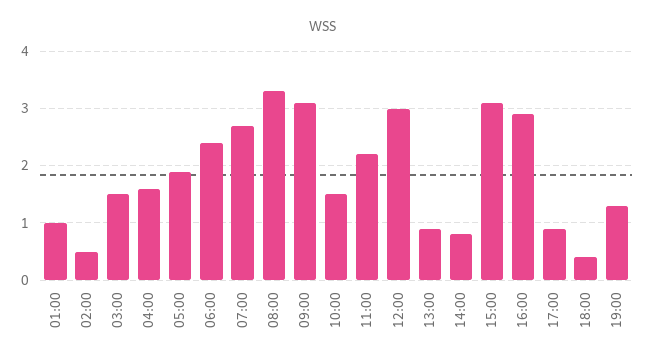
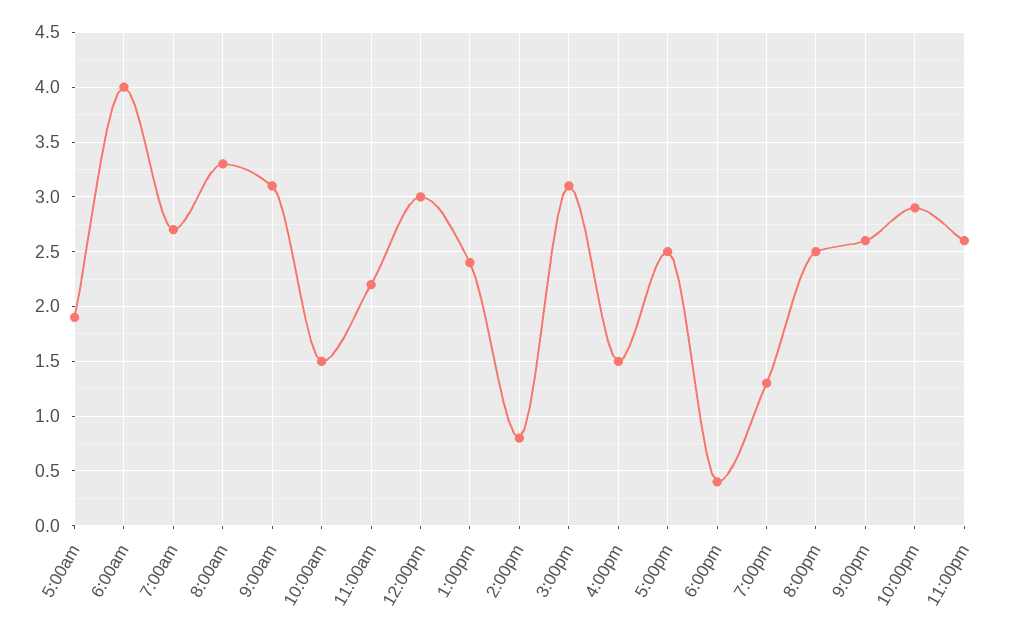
01:00: 1 -> none
02:00: 0.5 -> none
03:00: 1.5 -> none
04:00: 1.5 -> none
06:00: 2.5 -> 4
13:00: 1 -> 2.4
16:00: 3 -> 1.5
17:00: 1 -> 2.5
8:00pm: none -> 2.5
9:00pm: none -> 2.6
10:00pm: none -> 2.9
11:00pm: none -> 2.6

